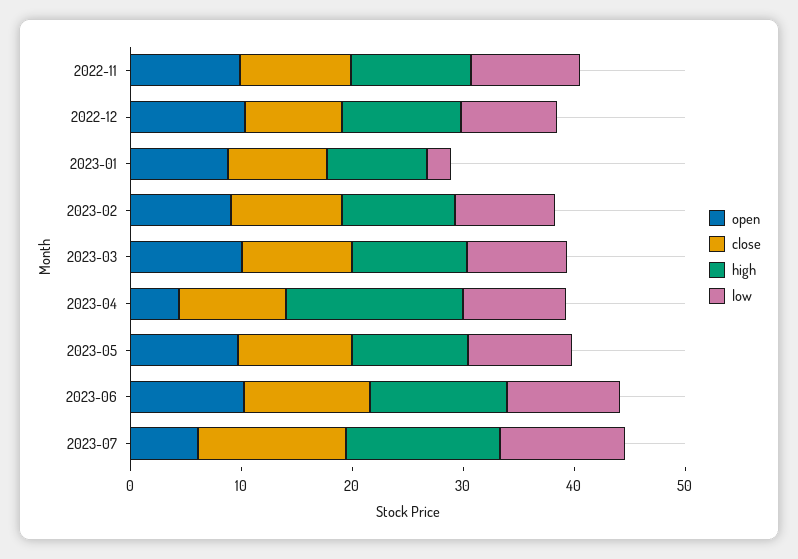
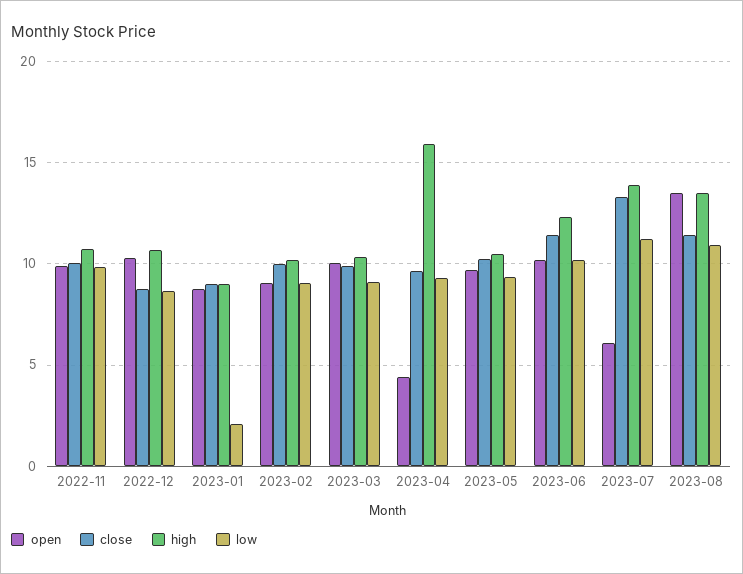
open, 2023-08: none -> 13.5
close, 2023-08: none -> 11.5
high, 2023-08: none -> 13.5
low, 2023-08: none -> 11

